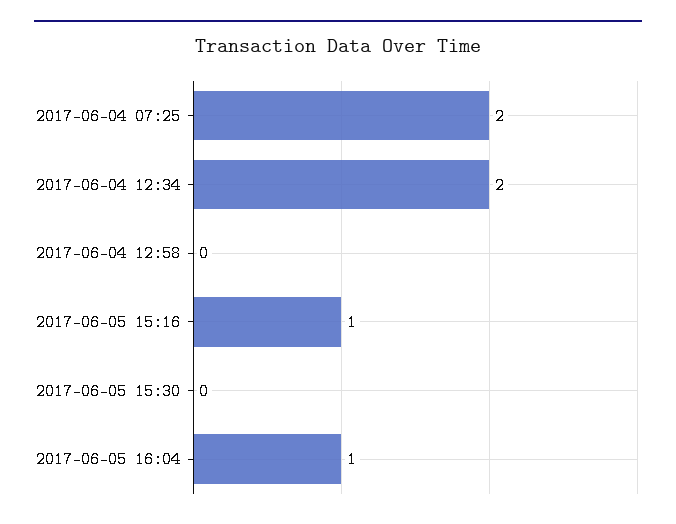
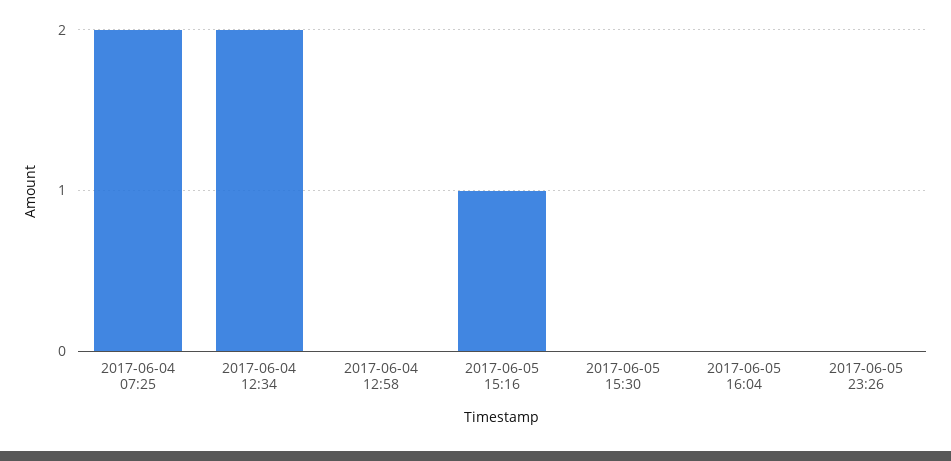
2017-06-05 16:04: 1 -> 0
2017-06-05 23:26: none -> 0

